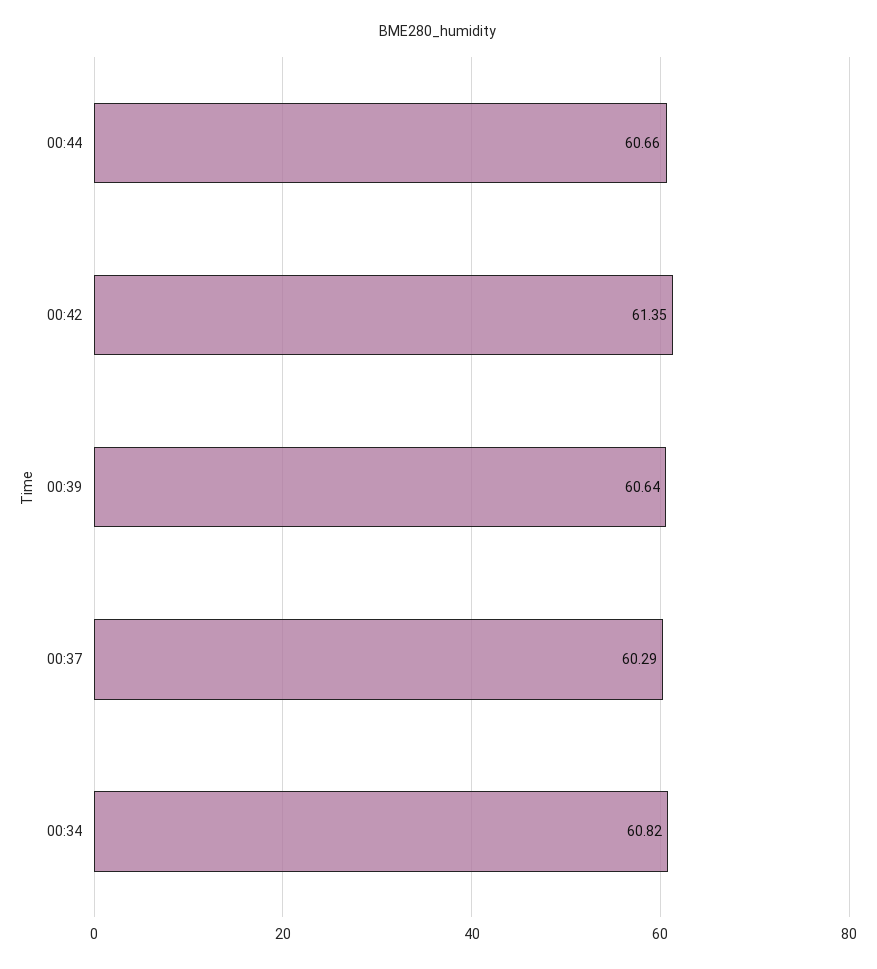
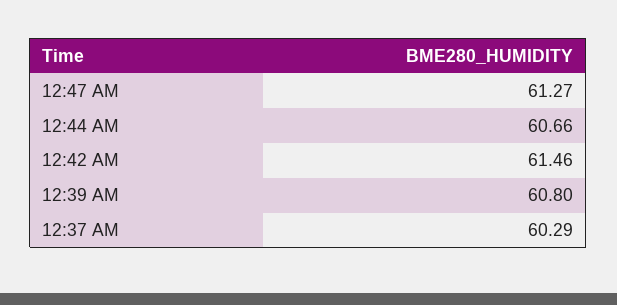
00:42: 61.35 -> 61.46
00:39: 60.64 -> 60.8
00:34: 60.82 -> none
12:47 AM: none -> 61.27

